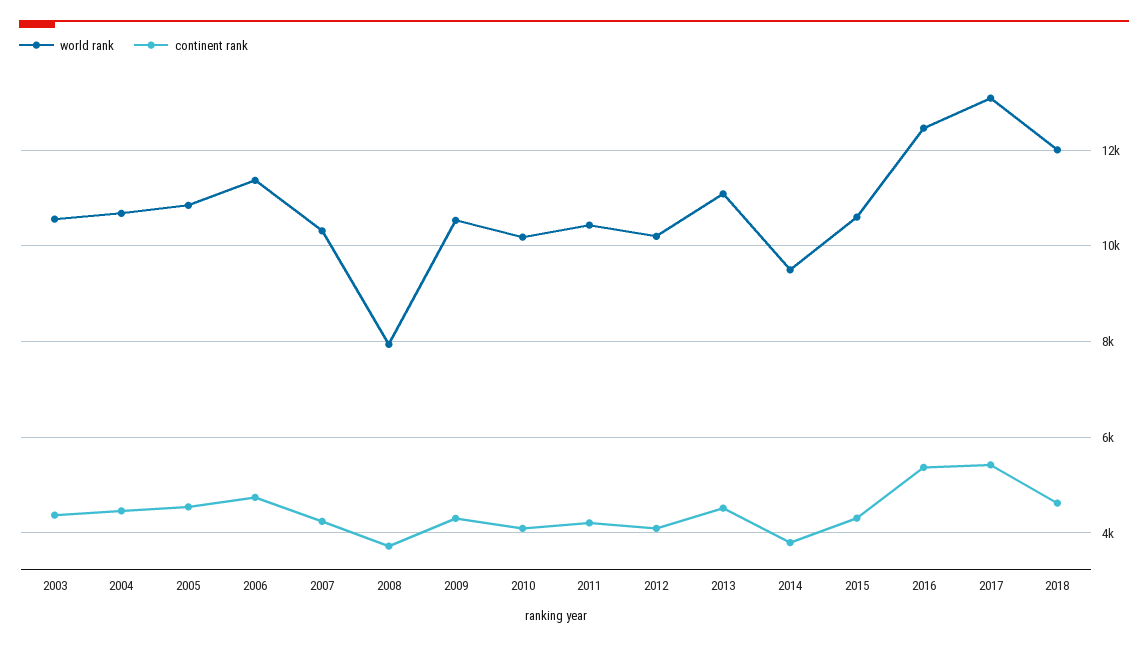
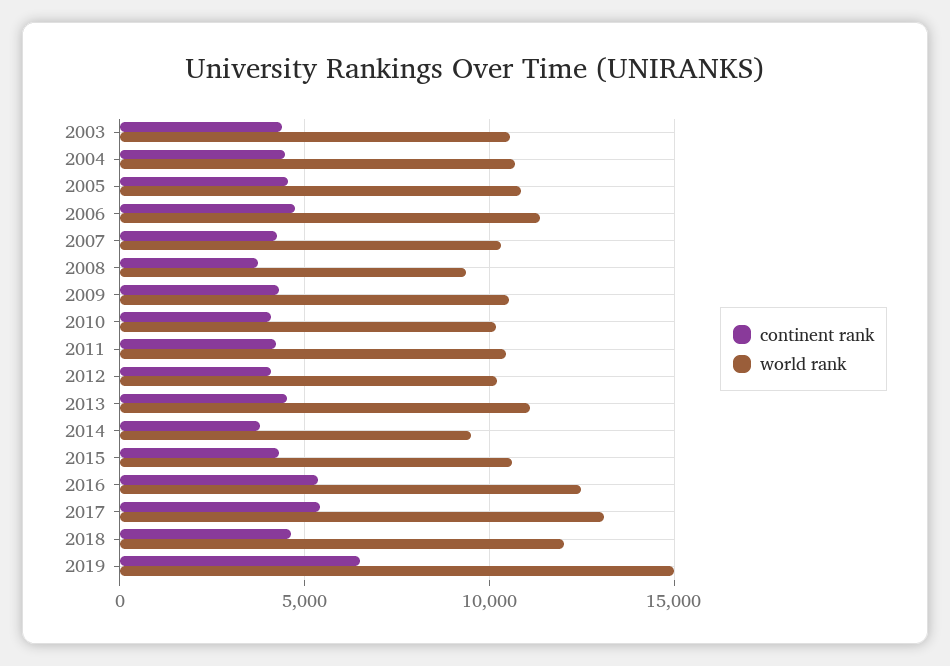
world rank, 2008: 8000 -> 9500
continent rank, 2019: none -> 6500
world rank, 2019: none -> 15000

